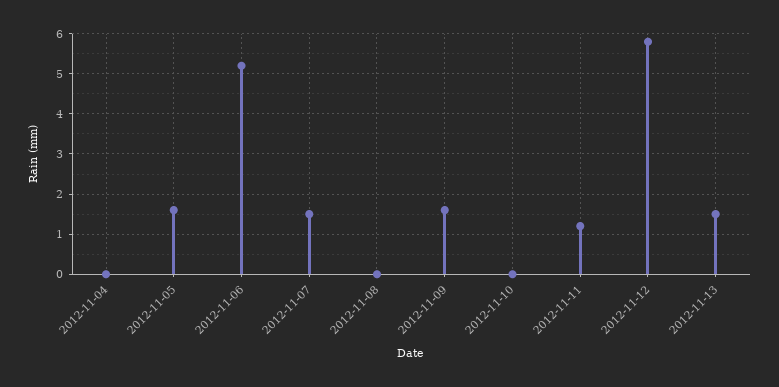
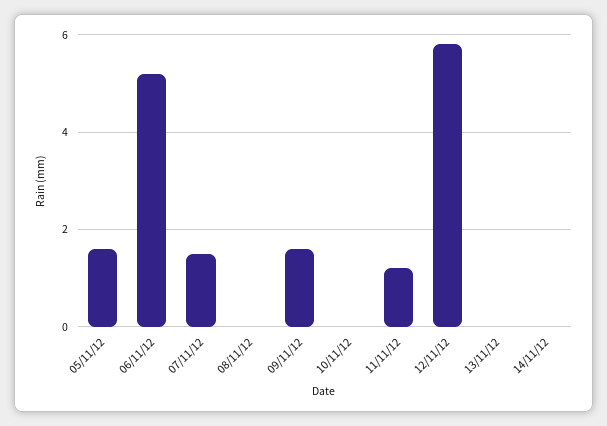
2012-11-04: 0 -> none
2012-11-13: 1.5 -> 0
14/11/12: none -> 0

